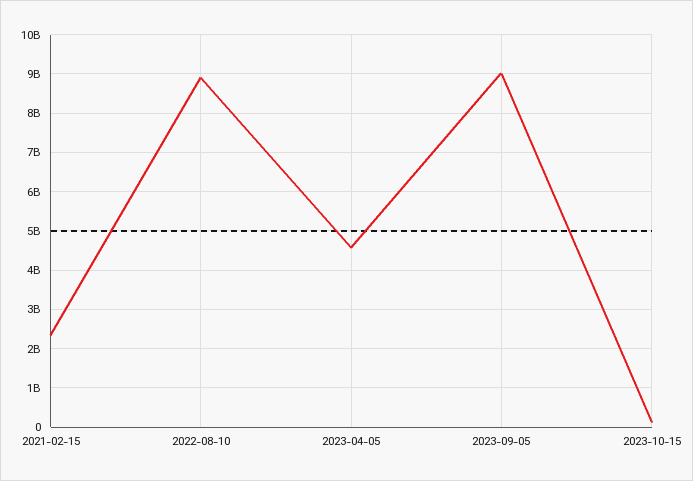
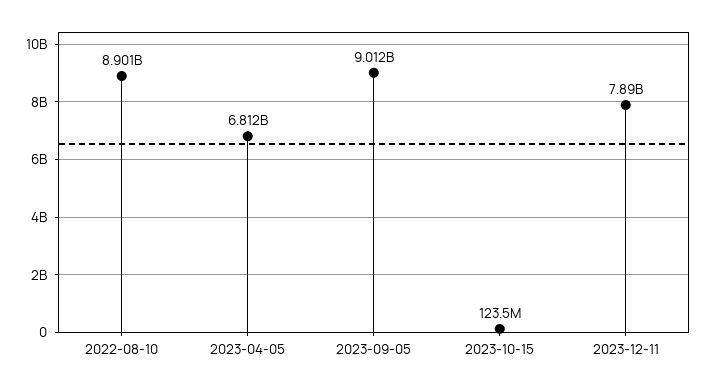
2021-02-15: 2400000000 -> none
2023-04-05: 4600000000 -> 6812000000
2023-12-11: none -> 7890000000

